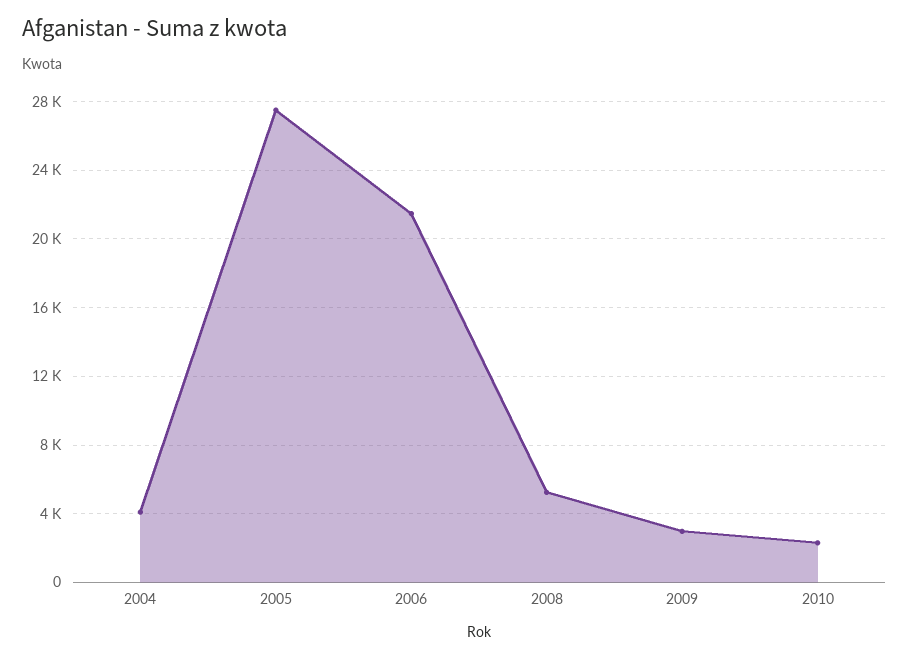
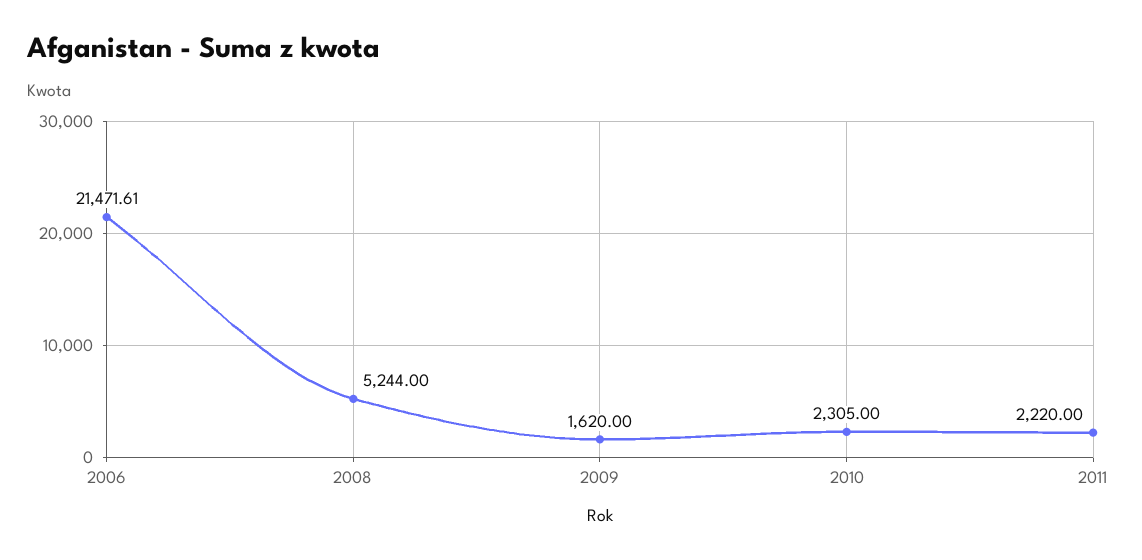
2004: 4000 -> none
2005: 27500 -> none
2009: 3000 -> 1620
2011: none -> 2220

